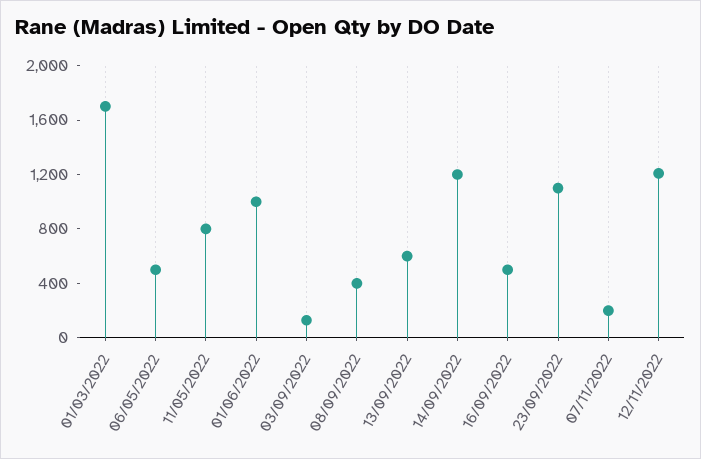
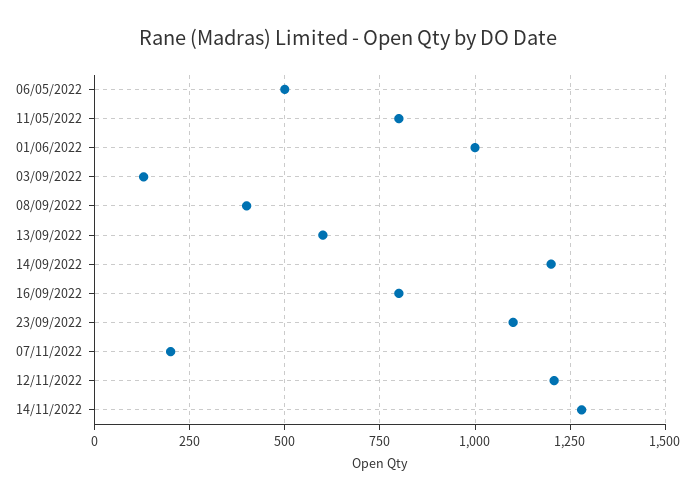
01/03/2022: 1700 -> none
16/09/2022: 500 -> 800
14/11/2022: none -> 1275

